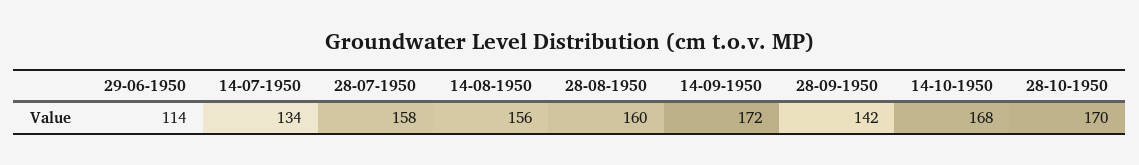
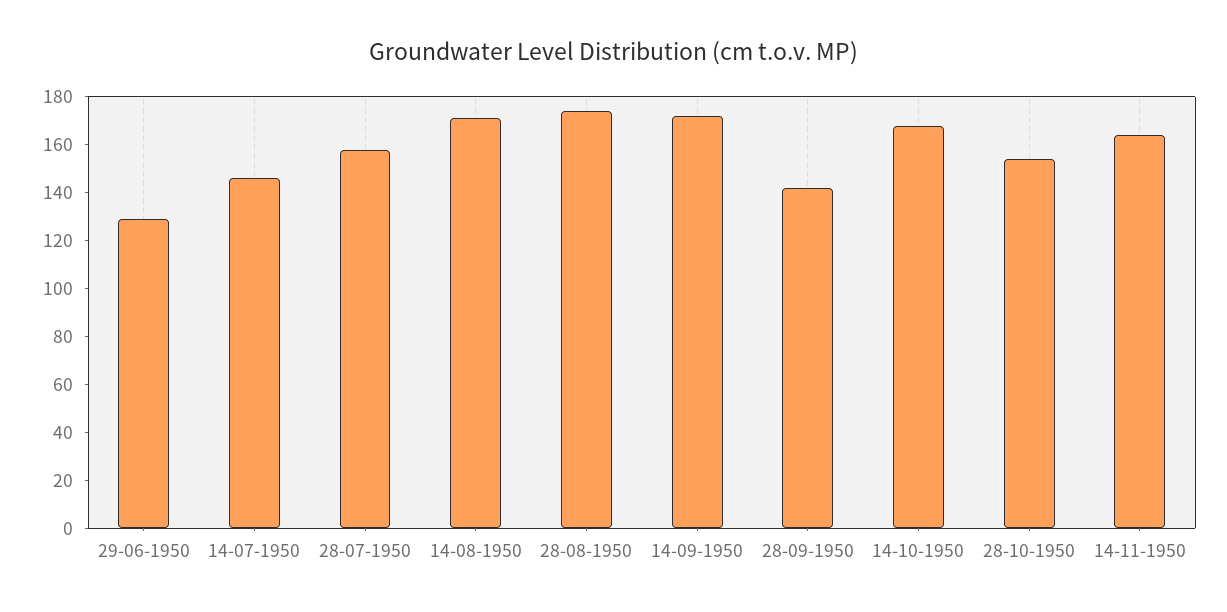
29-06-1950: 114 -> 130
14-07-1950: 134 -> 145
14-08-1950: 156 -> 170
28-08-1950: 160 -> 175
28-10-1950: 170 -> 155
14-11-1950: none -> 165

